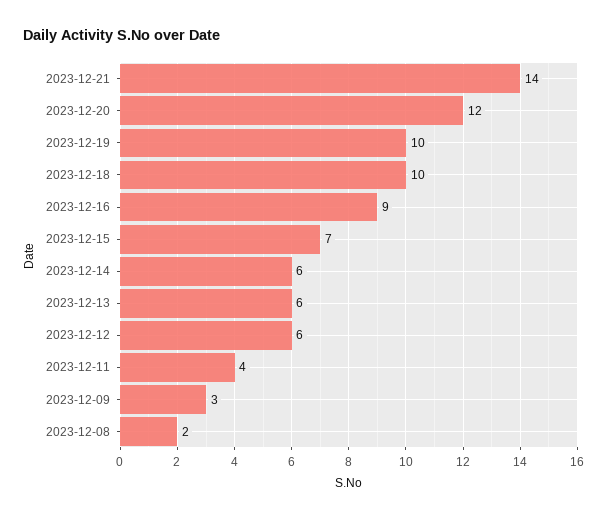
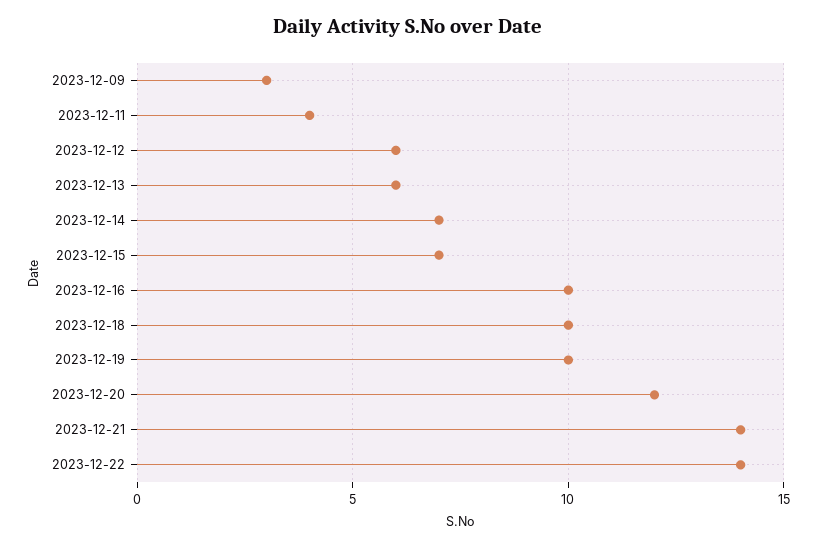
2023-12-16: 9 -> 10
2023-12-14: 6 -> 7
2023-12-08: 2 -> none
2023-12-22: none -> 14

